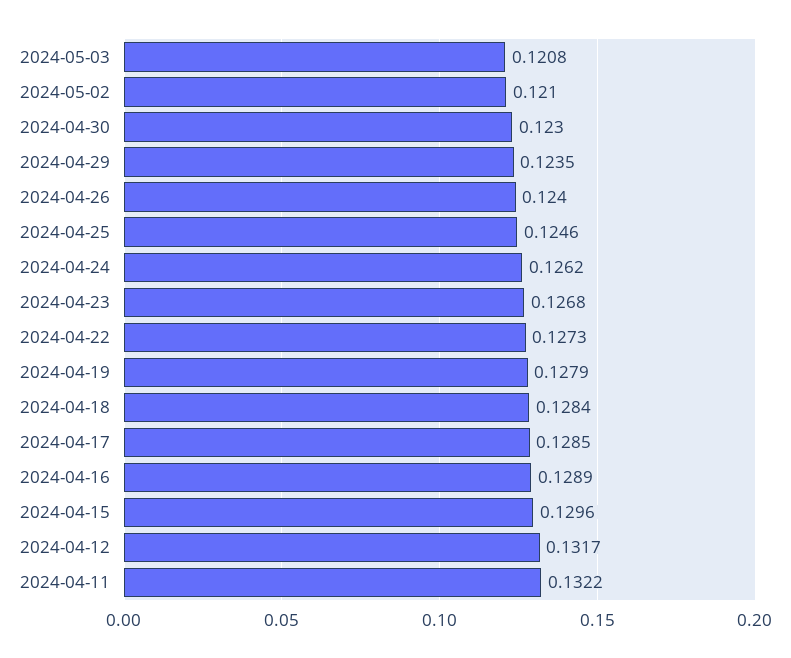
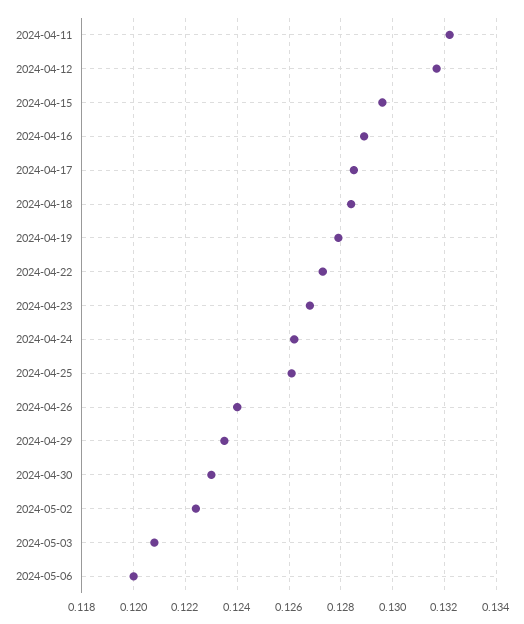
2024-05-02: 0.121 -> 0.1225
2024-04-25: 0.1246 -> 0.126
2024-05-06: none -> 0.12

